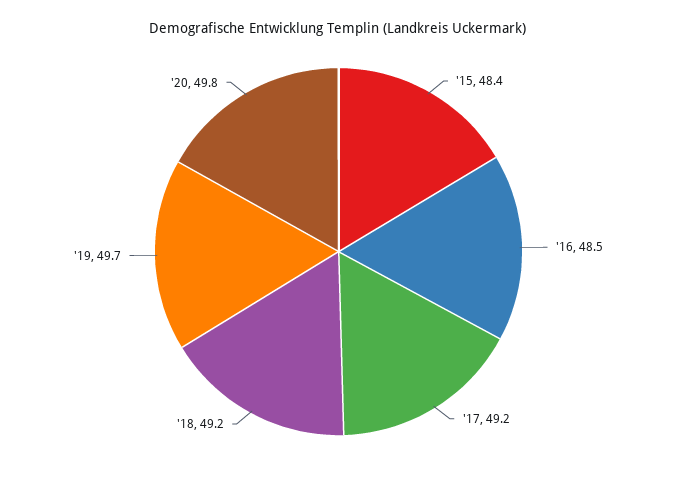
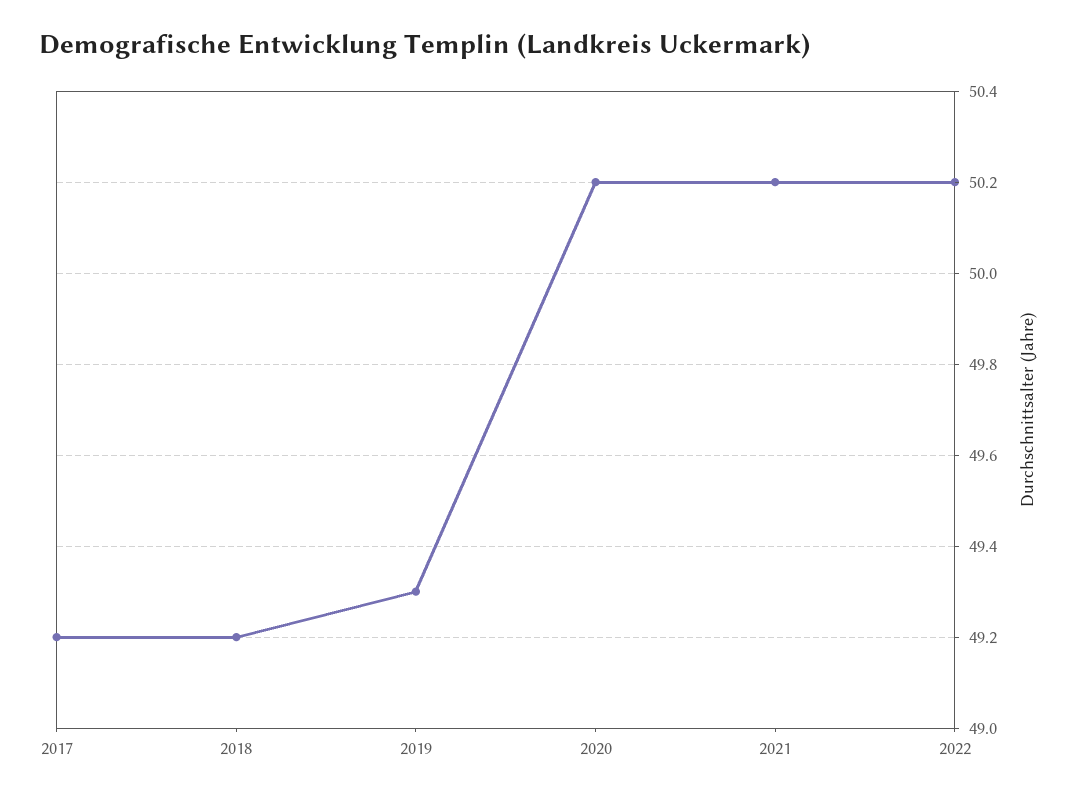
'15: 48.4 -> none
'16: 48.5 -> none
'19: 49.7 -> 49.3
'20: 49.8 -> 50.2
2021: none -> 50.2
2022: none -> 50.2

